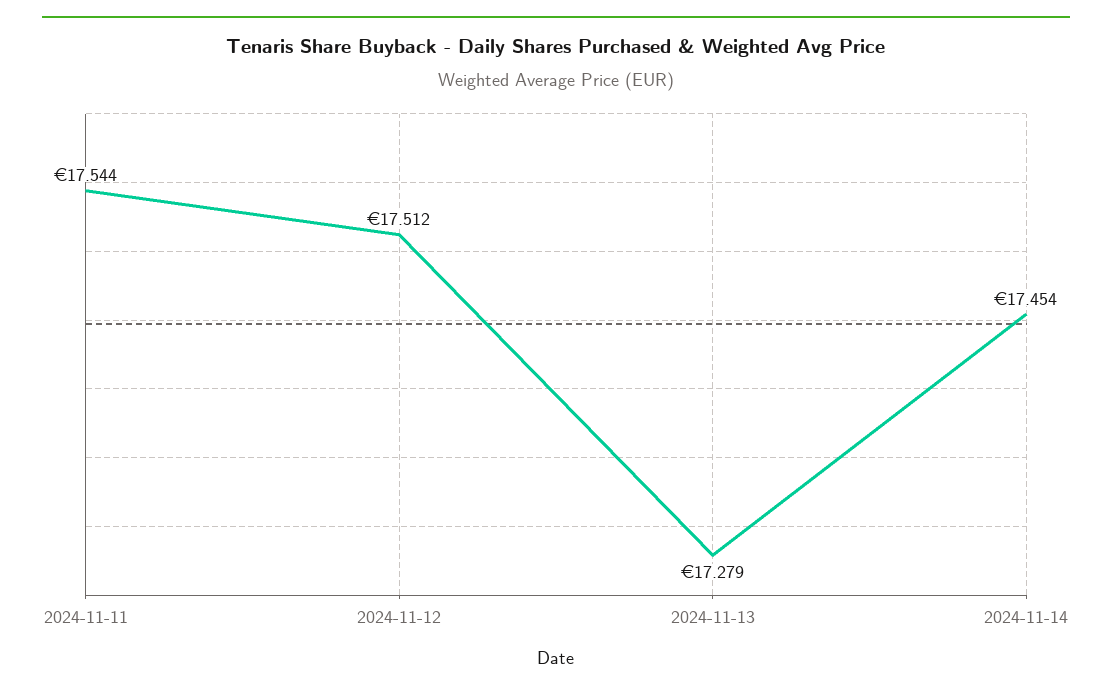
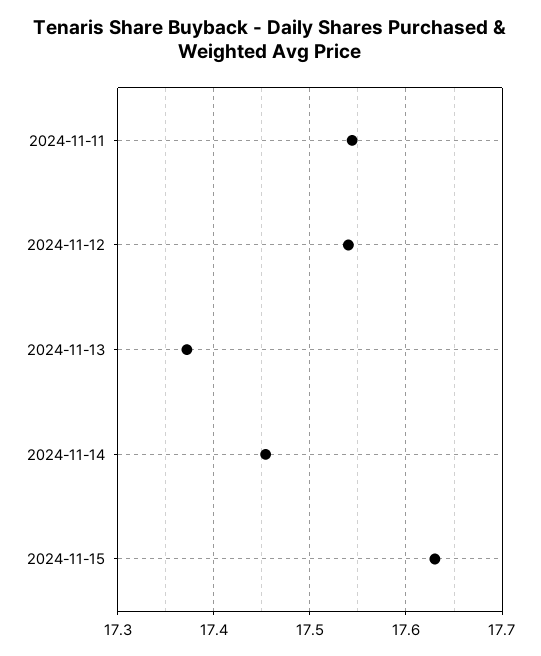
2024-11-12: 17.512 -> 17.54
2024-11-13: 17.279 -> 17.37
2024-11-15: none -> 17.63

